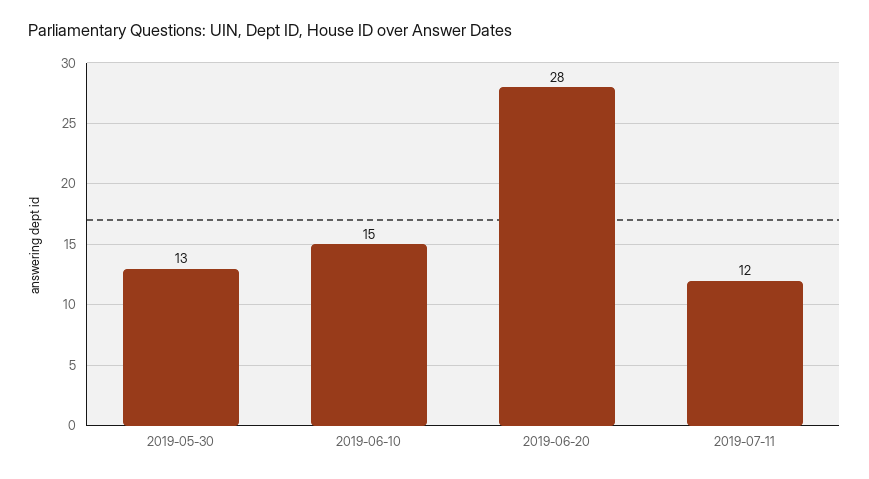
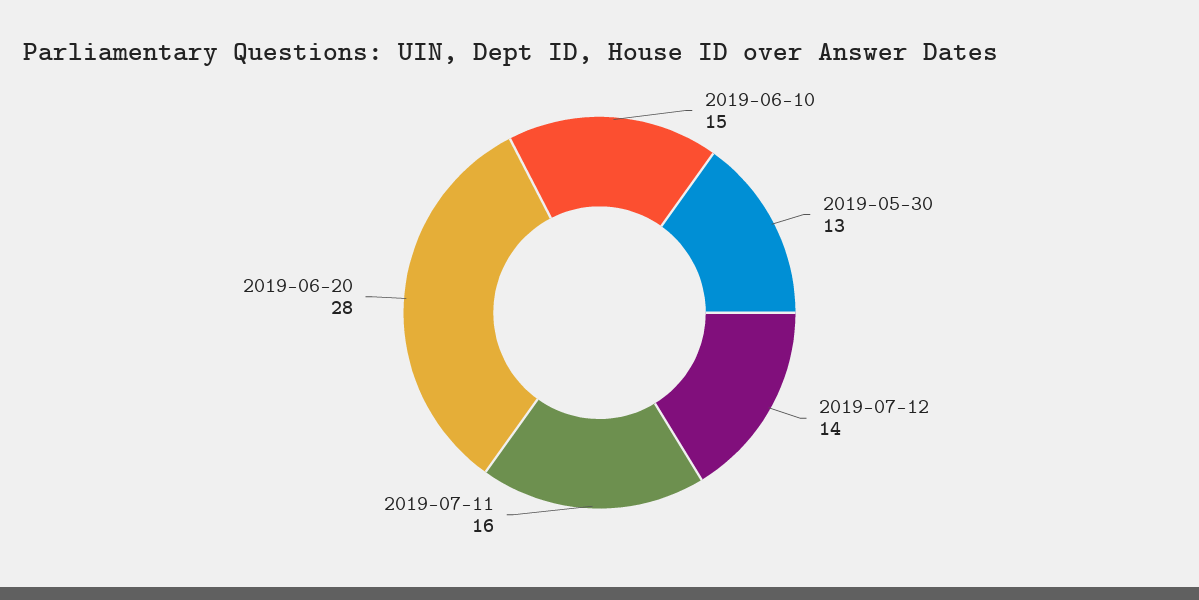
2019-07-11: 12 -> 16
2019-07-12: none -> 14

